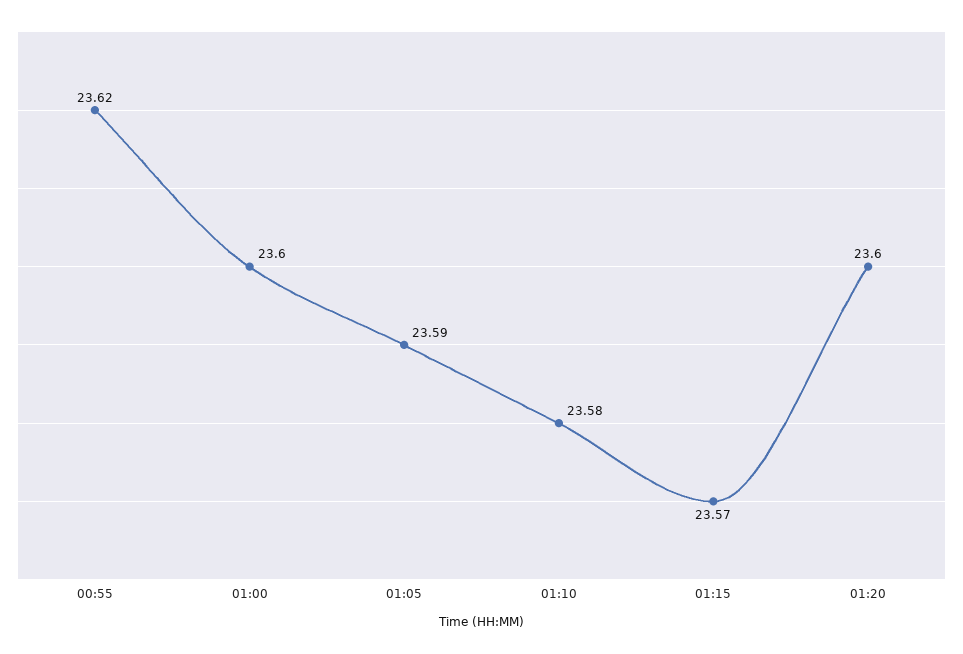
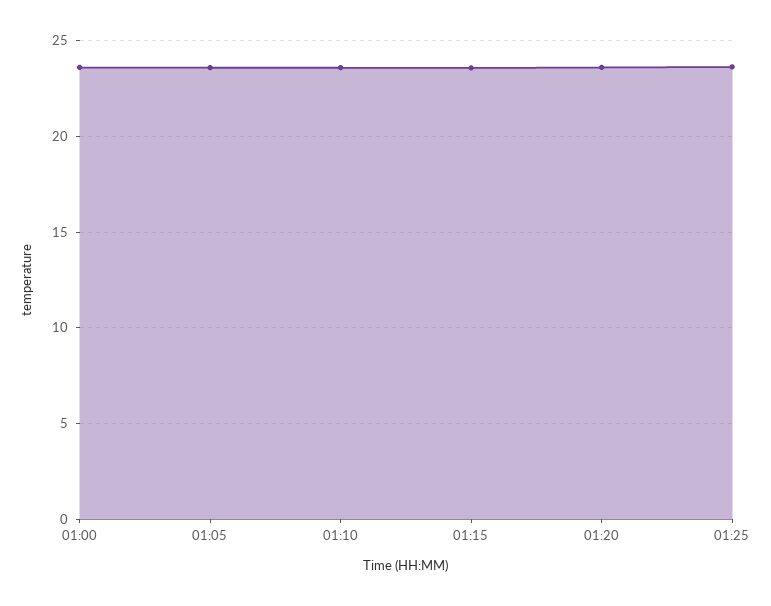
00:55: 23.62 -> none
01:25: none -> 23.5

